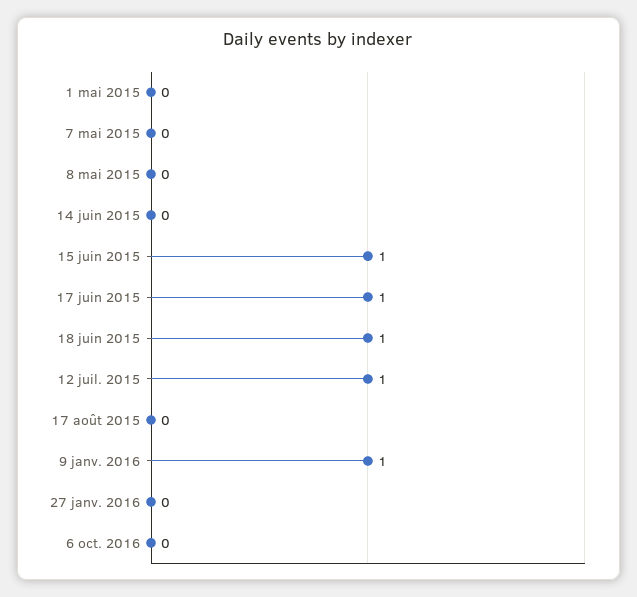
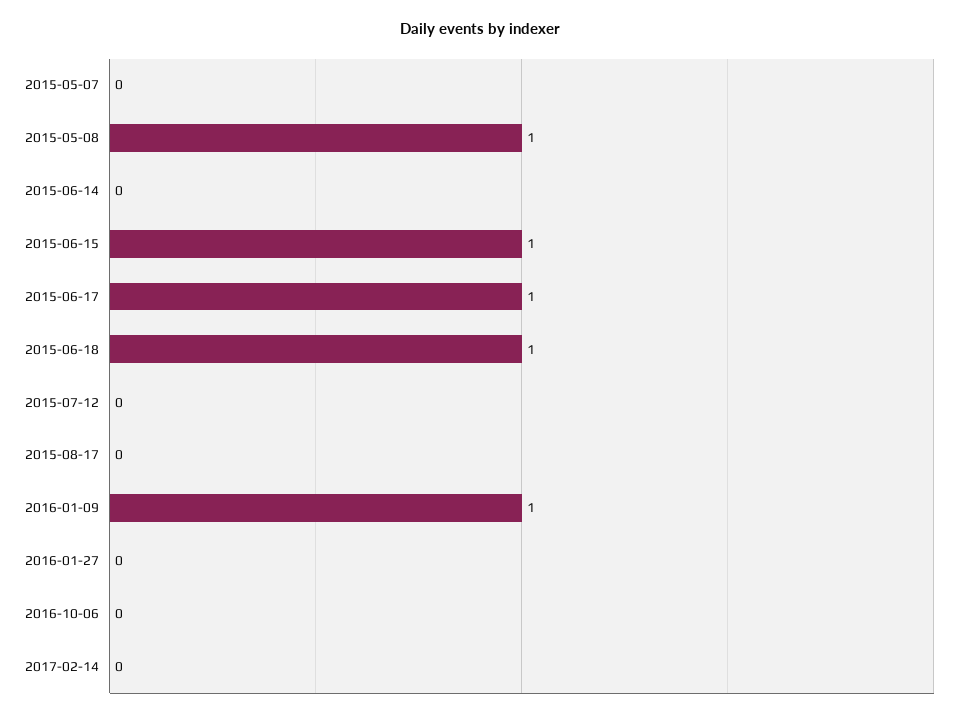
1 mai 2015: 0 -> none
8 mai 2015: 0 -> 1
12 juil. 2015: 1 -> 0
2017-02-14: none -> 0

